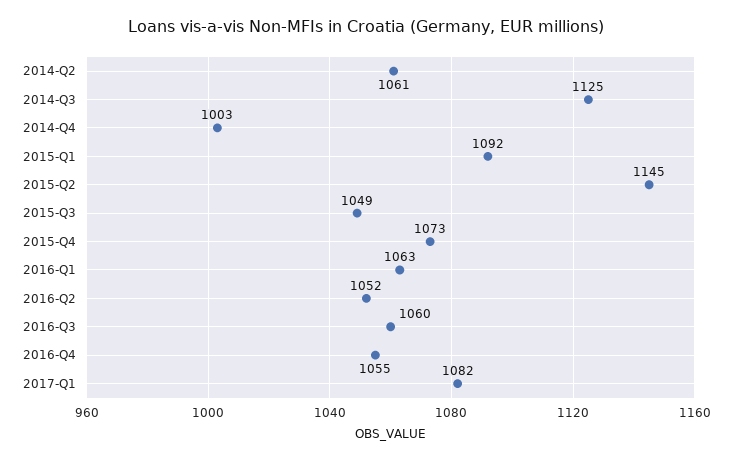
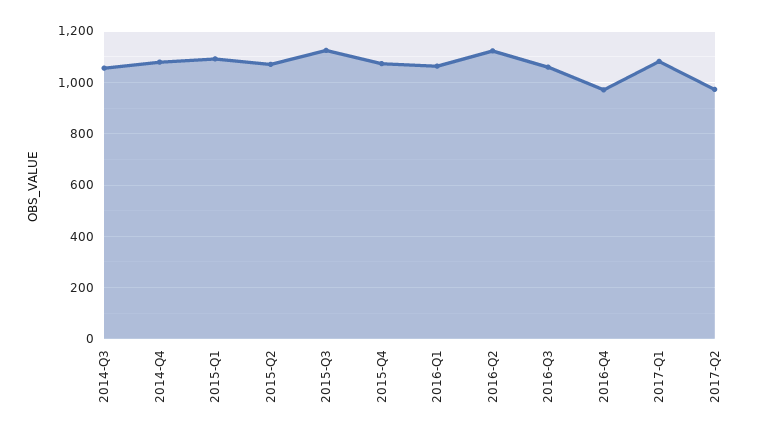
2014-Q2: 1061 -> none
2014-Q3: 1125 -> 1050
2014-Q4: 1003 -> 1075
2015-Q2: 1145 -> 1075
2015-Q3: 1049 -> 1125
2016-Q2: 1052 -> 1125
2016-Q4: 1055 -> 975
2017-Q2: none -> 975

